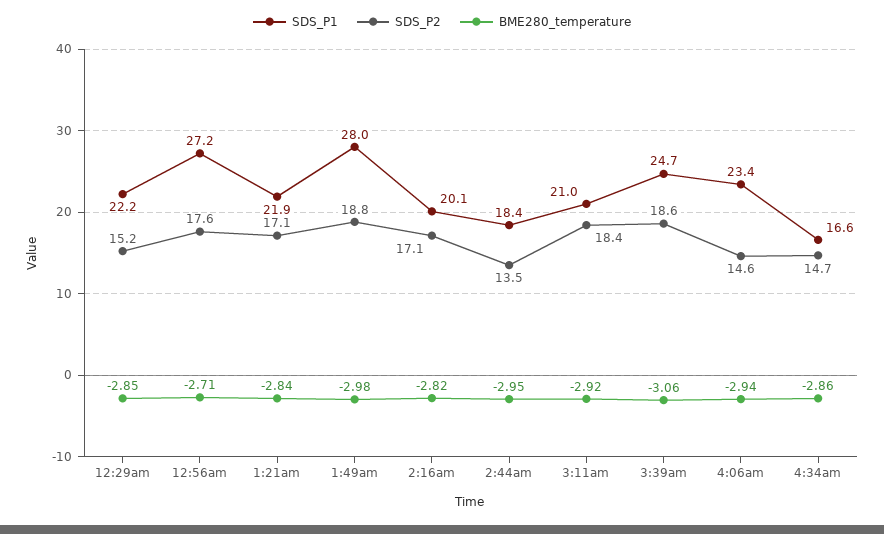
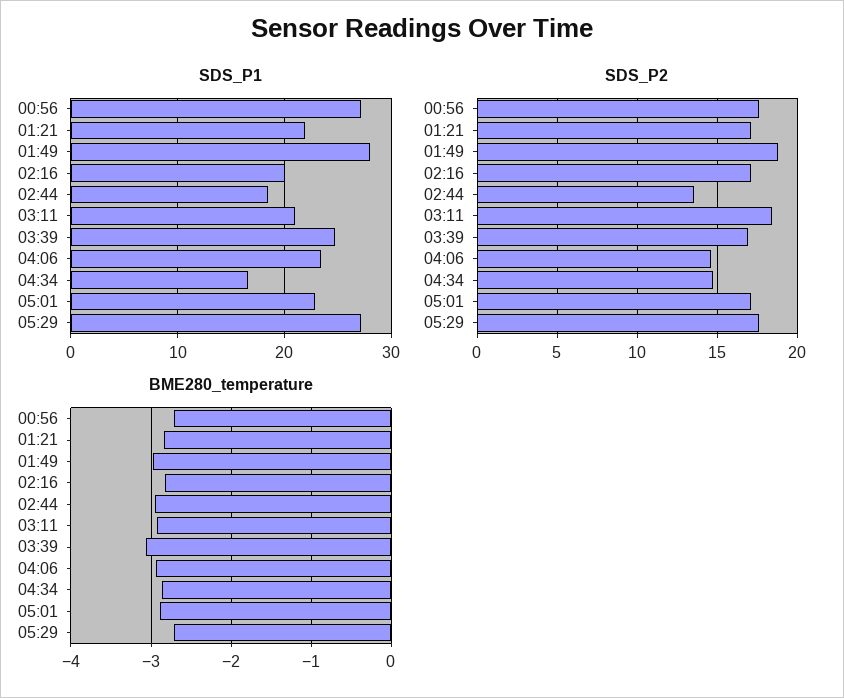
SDS_P1, 12:29am: 22.2 -> none
SDS_P2, 12:29am: 15.2 -> none
BME280_temperature, 12:29am: -2.85 -> none
SDS_P2, 3:39am: 18.6 -> 17
SDS_P1, 05:01: none -> 23
SDS_P1, 05:29: none -> 27
SDS_P2, 05:01: none -> 17
SDS_P2, 05:29: none -> 17.5
BME280_temperature, 05:01: none -> -2.9
BME280_temperature, 05:29: none -> -2.7

